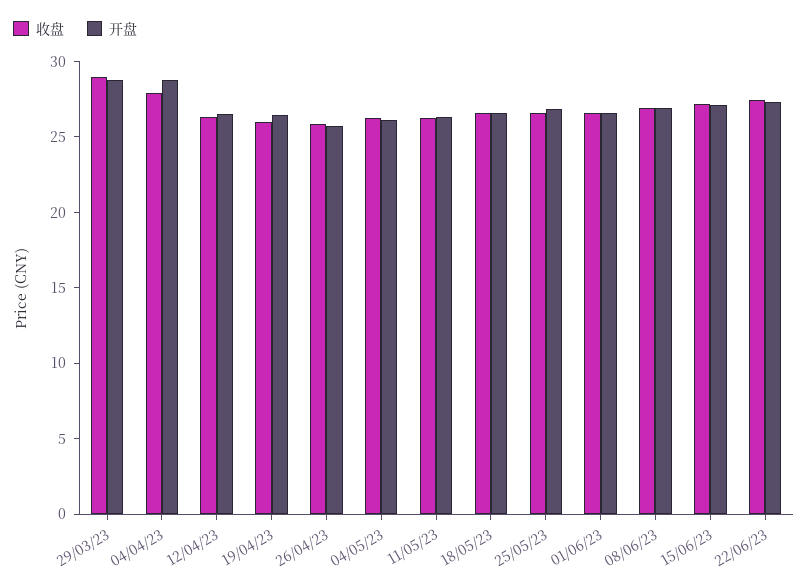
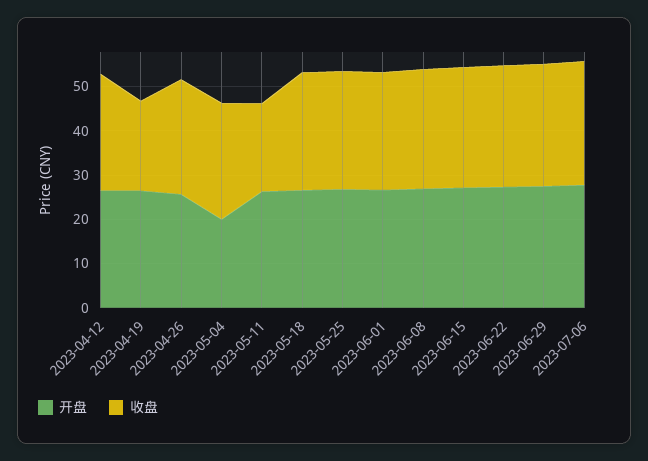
收盘, 29/03/23: 29 -> none
开盘, 29/03/23: 29 -> none
收盘, 04/04/23: 28 -> none
开盘, 04/04/23: 29 -> none
收盘, 19/04/23: 26 -> 20
开盘, 04/05/23: 26 -> 20
收盘, 11/05/23: 26 -> 20
开盘, 2023-06-29: none -> 28
收盘, 2023-06-29: none -> 28
开盘, 2023-07-06: none -> 28
收盘, 2023-07-06: none -> 28

